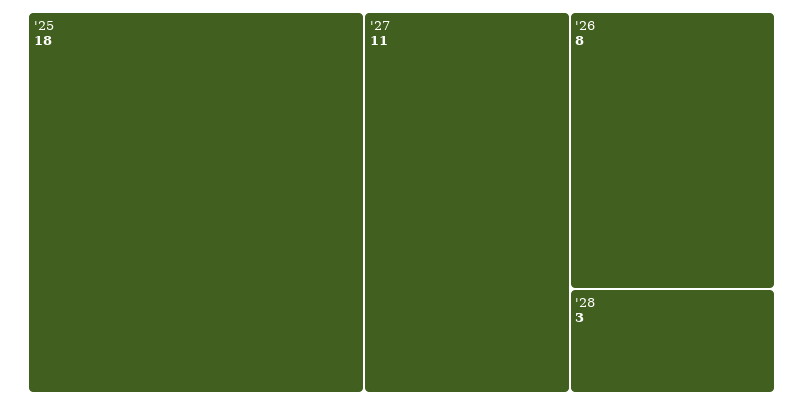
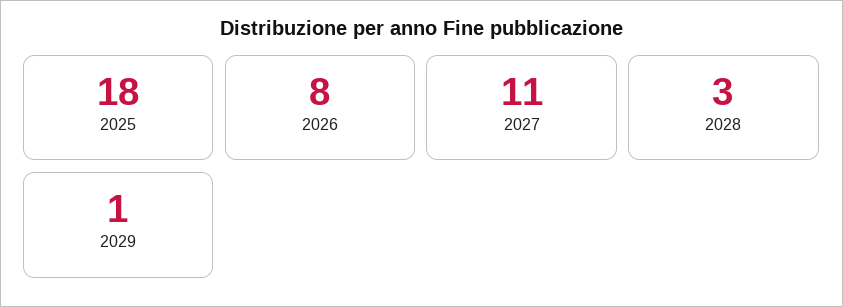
2029: none -> 1

